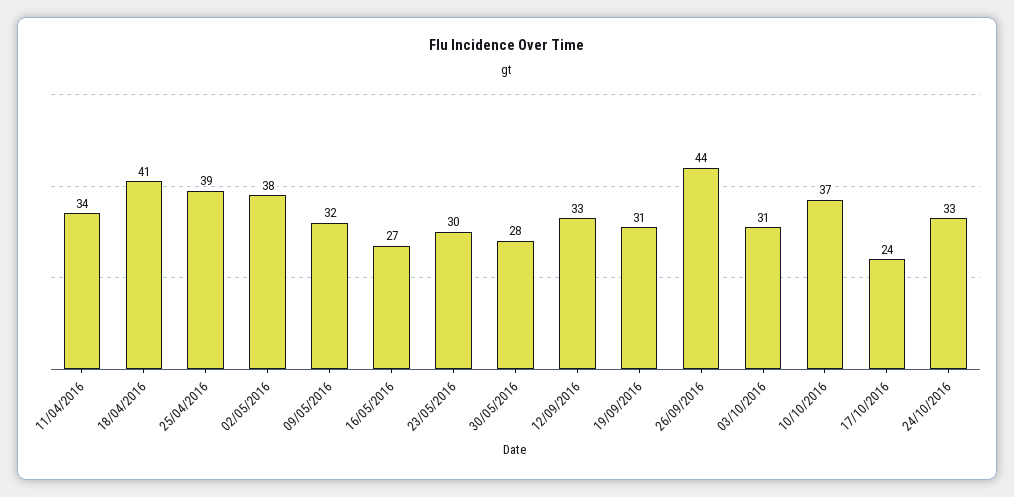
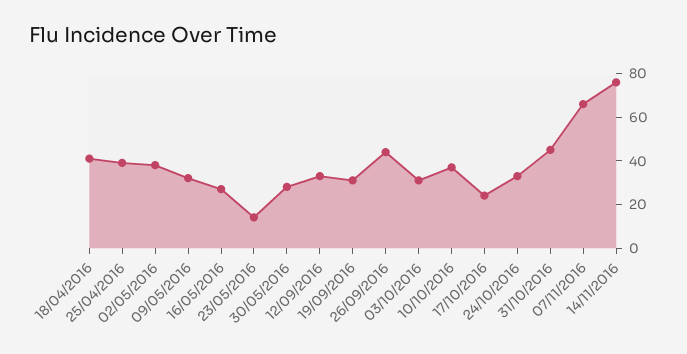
11/04/2016: 34 -> none
23/05/2016: 30 -> 15
31/10/2016: none -> 45
07/11/2016: none -> 65
14/11/2016: none -> 75

